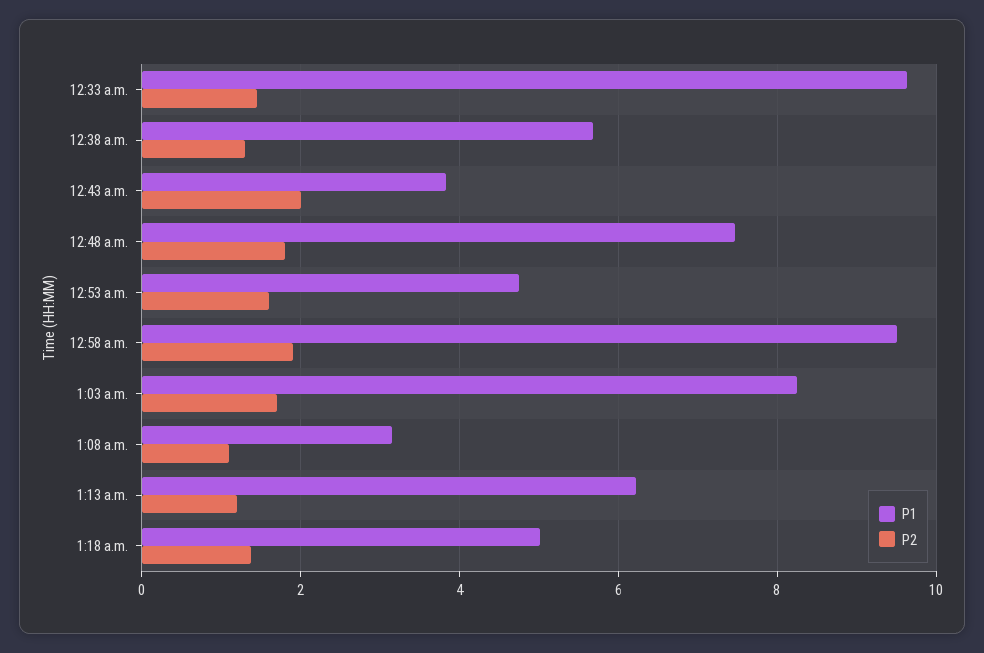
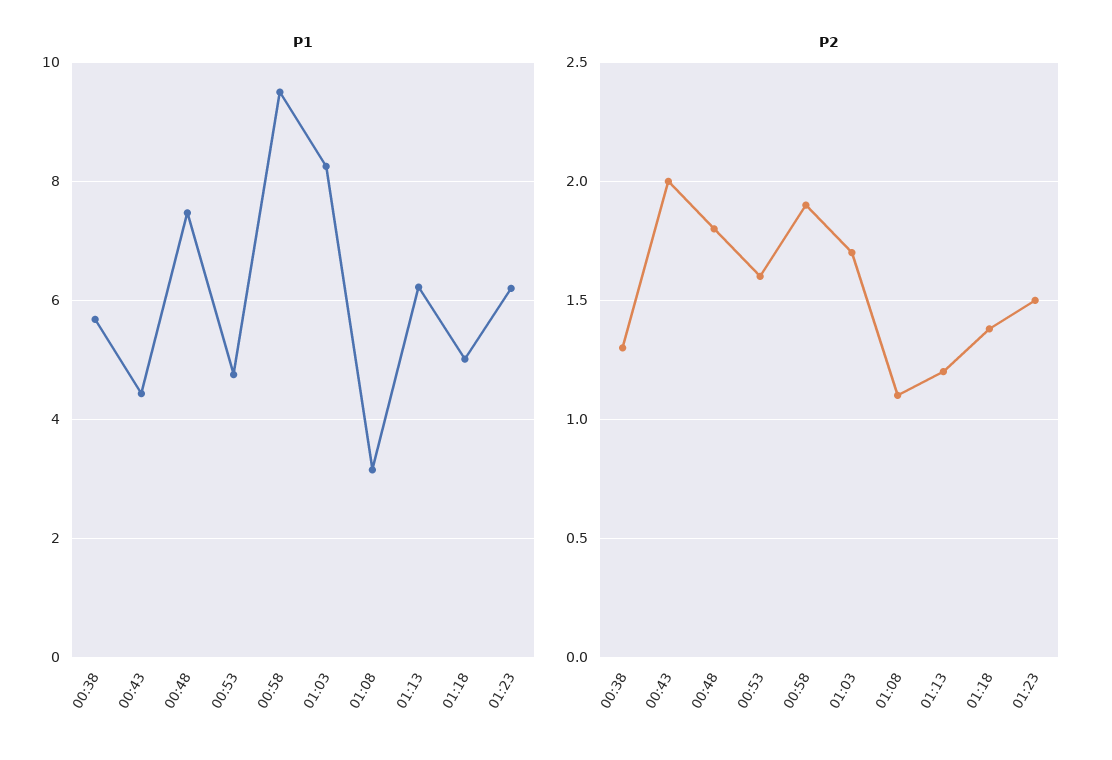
P1, 12:33 a.m.: 9.6 -> none
P2, 12:33 a.m.: 1.4 -> none
P1, 12:43 a.m.: 3.8 -> 4.4
P1, 01:23: none -> 6.2
P2, 01:23: none -> 1.5

